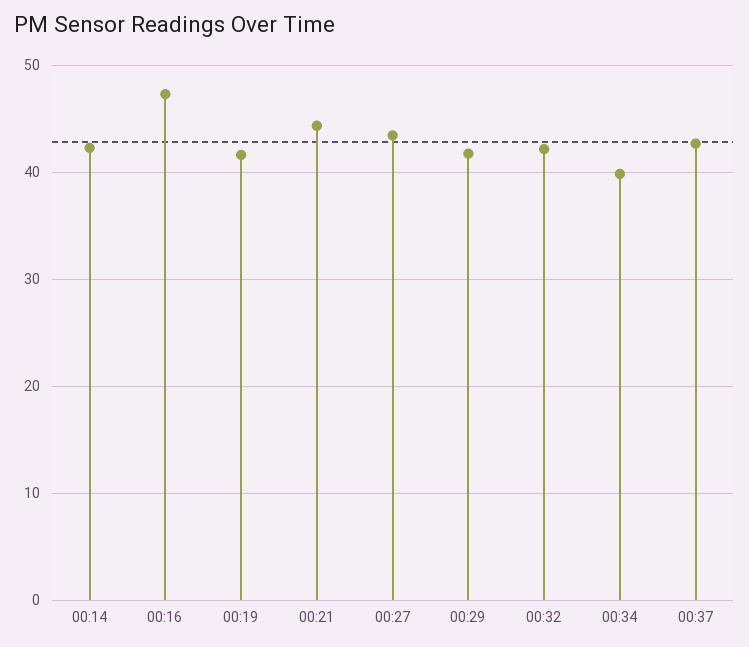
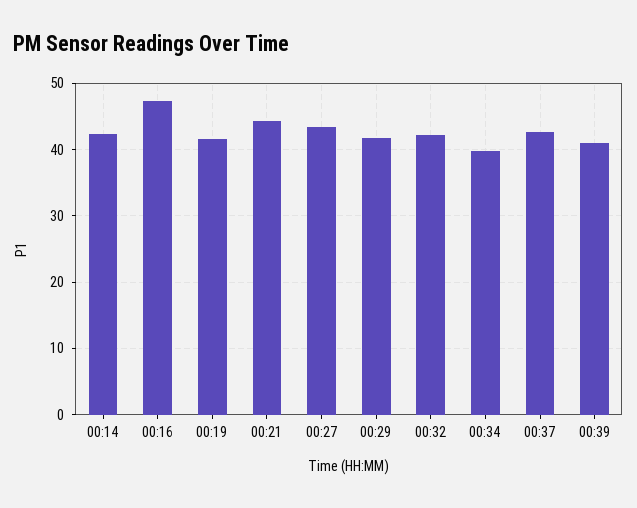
00:39: none -> 41

